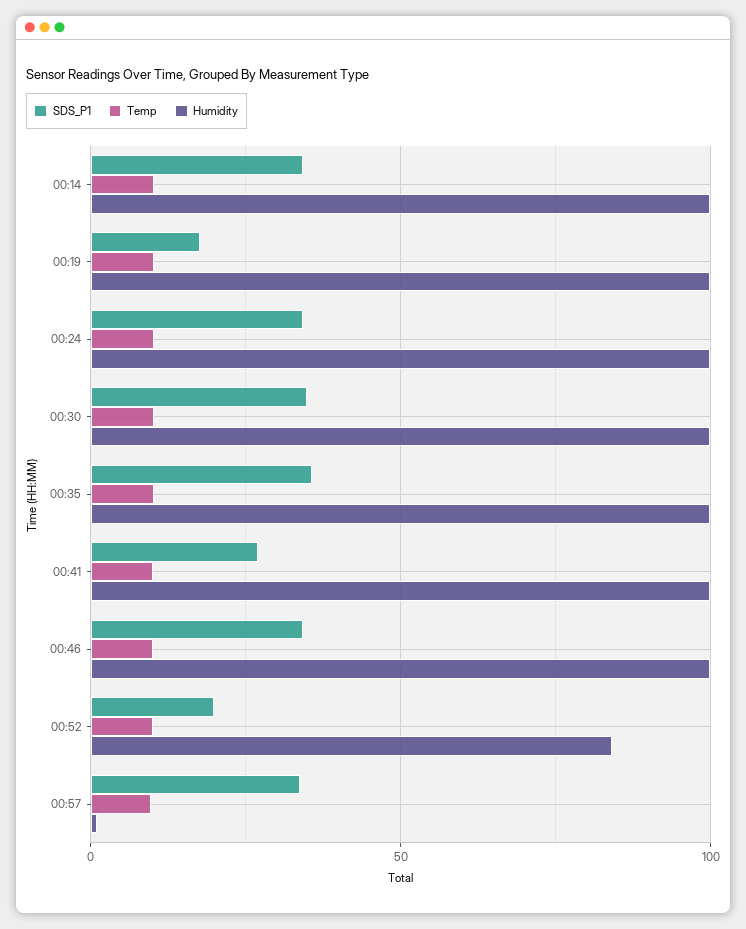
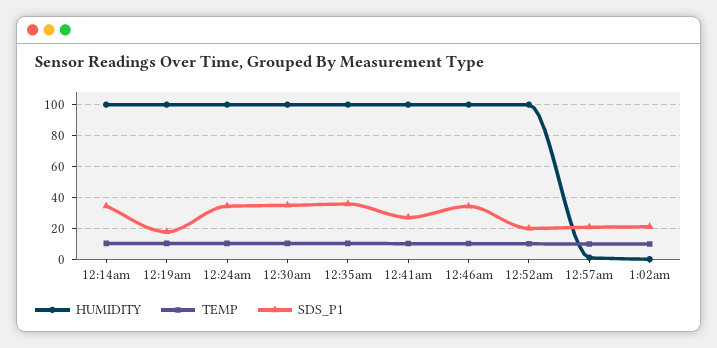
Humidity, 00:52: 85 -> 100
SDS_P1, 00:57: 35 -> 20
Humidity, 1:02am: none -> 0
Temp, 1:02am: none -> 10
SDS_P1, 1:02am: none -> 20

